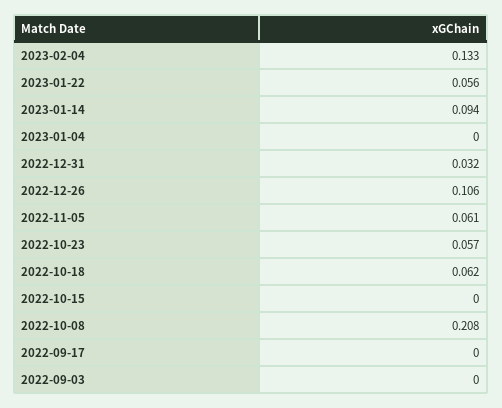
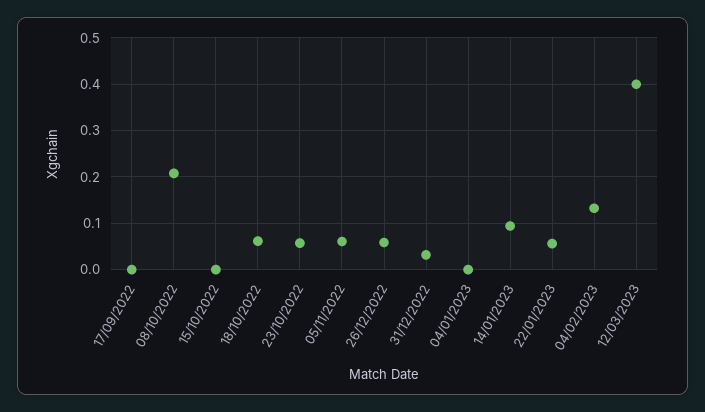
2022-12-26: 0.106 -> 0.06
2022-09-03: 0 -> none
12/03/2023: none -> 0.4

